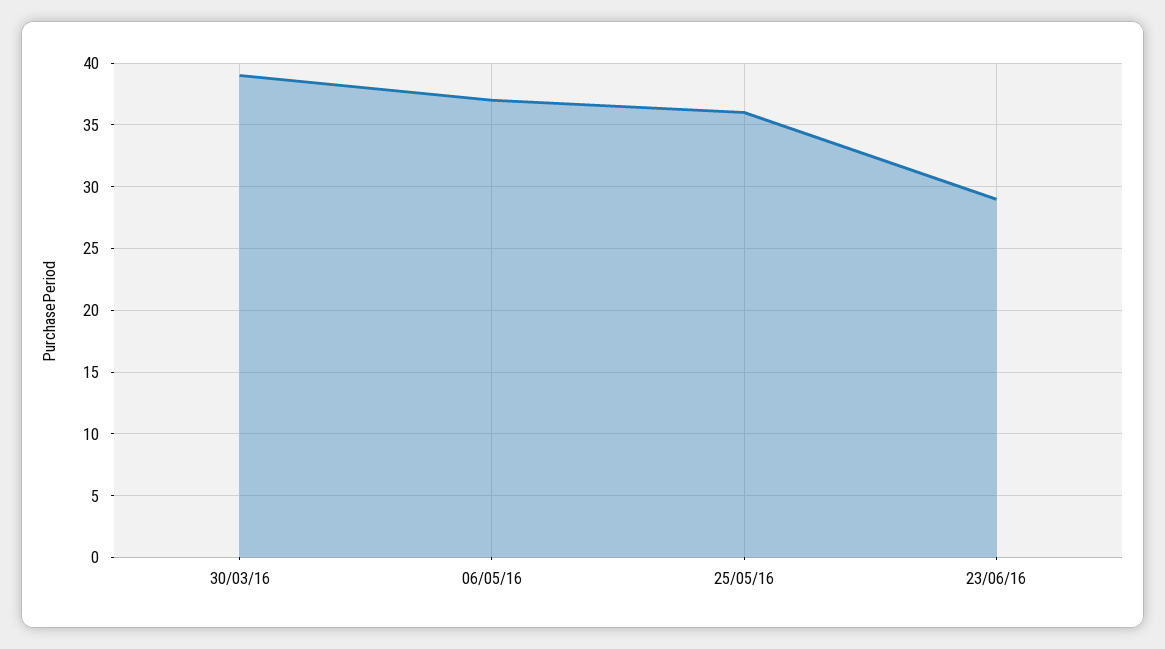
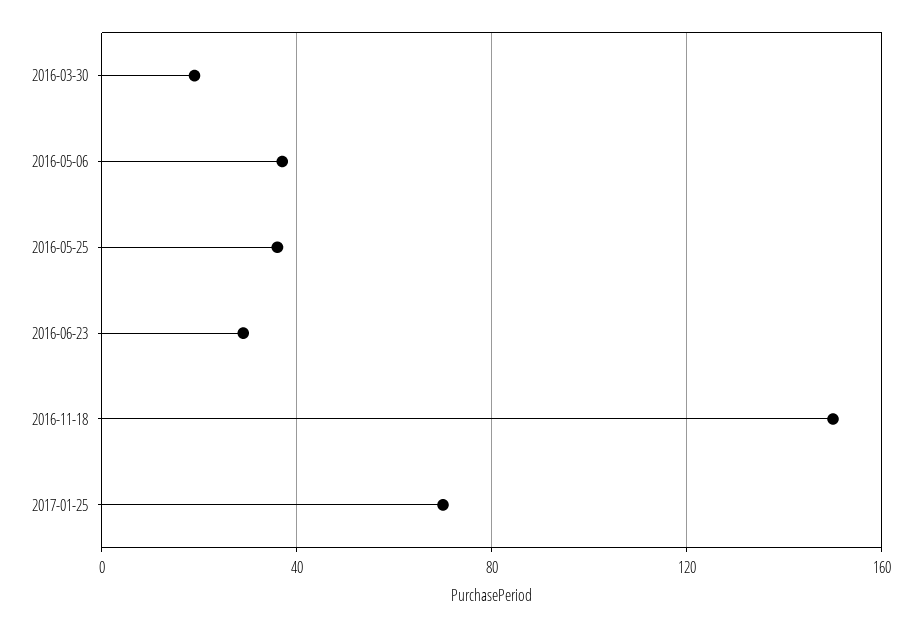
30/03/16: 39 -> 20
2016-11-18: none -> 150
2017-01-25: none -> 70

